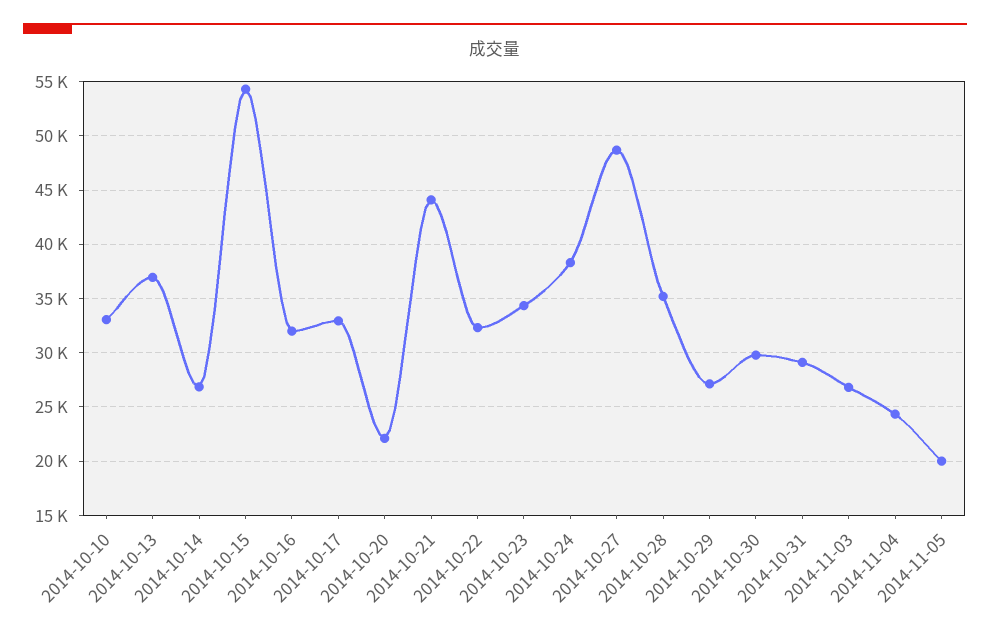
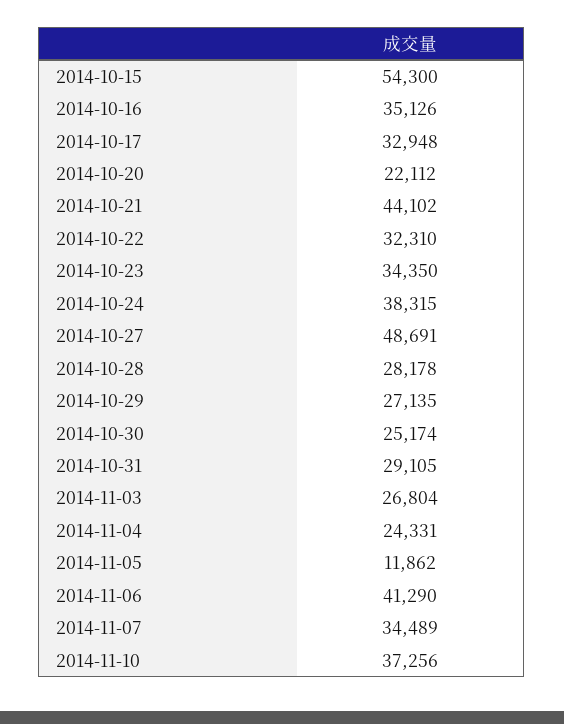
2014-10-10: 33000 -> none
2014-10-13: 37000 -> none
2014-10-14: 27000 -> none
2014-10-16: 32000 -> 35126
2014-10-28: 35000 -> 28178
2014-10-30: 30000 -> 25174
2014-11-05: 20000 -> 11862
2014-11-06: none -> 41290
2014-11-07: none -> 34489
2014-11-10: none -> 37256

